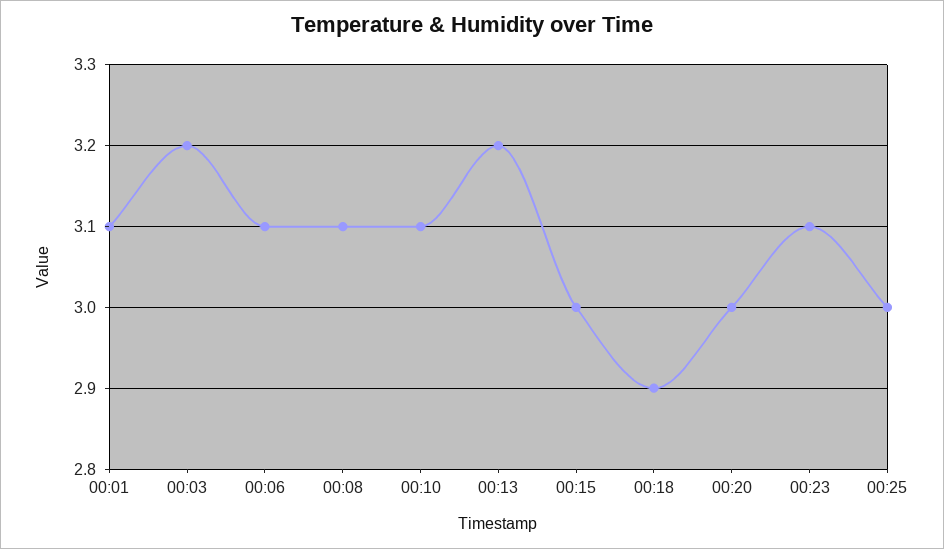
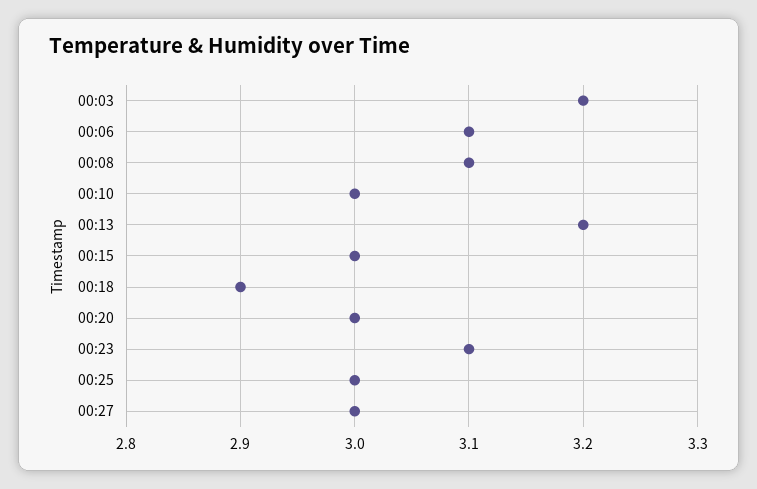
00:01: 3.1 -> none
00:10: 3.1 -> 3
00:27: none -> 3

